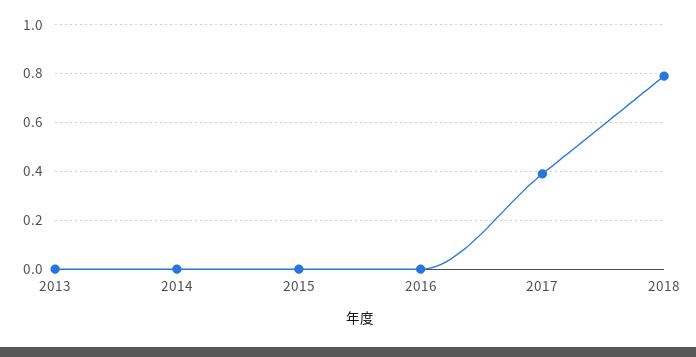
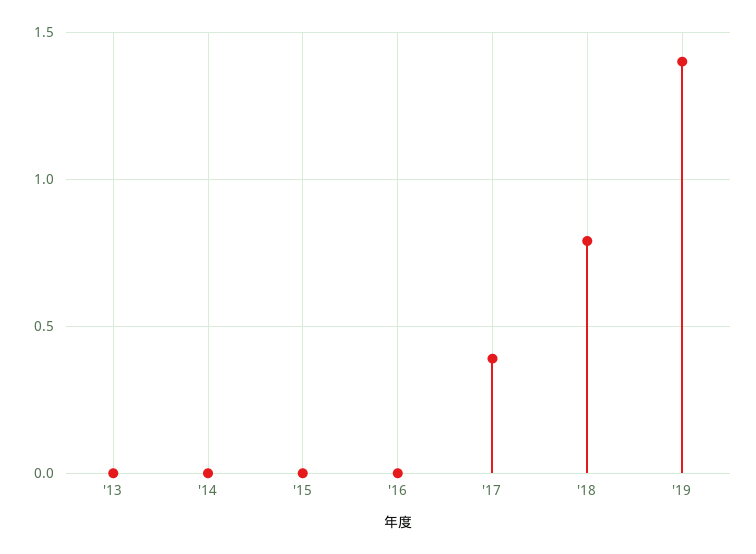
'19: none -> 1.4

